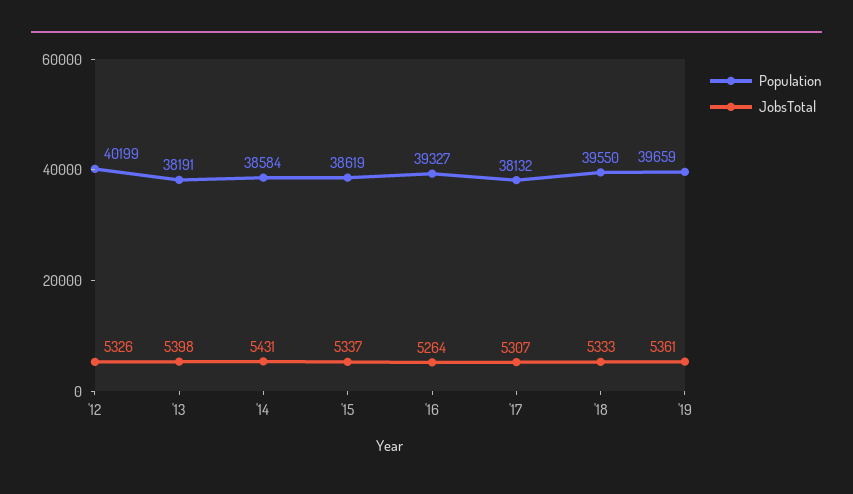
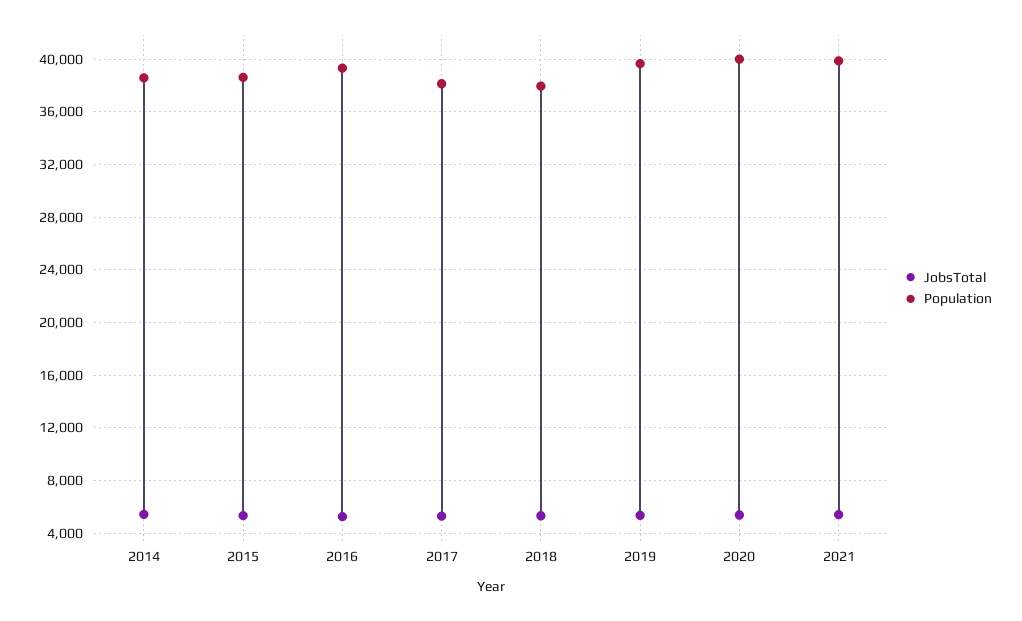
Population, '12: 40199 -> none
JobsTotal, '12: 5326 -> none
Population, '13: 38191 -> none
JobsTotal, '13: 5398 -> none
Population, '18: 39550 -> 38000
JobsTotal, 2020: none -> 5500
Population, 2020: none -> 40000
JobsTotal, 2021: none -> 5500
Population, 2021: none -> 40000

